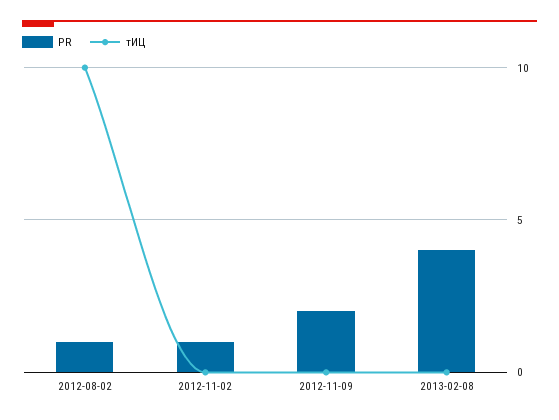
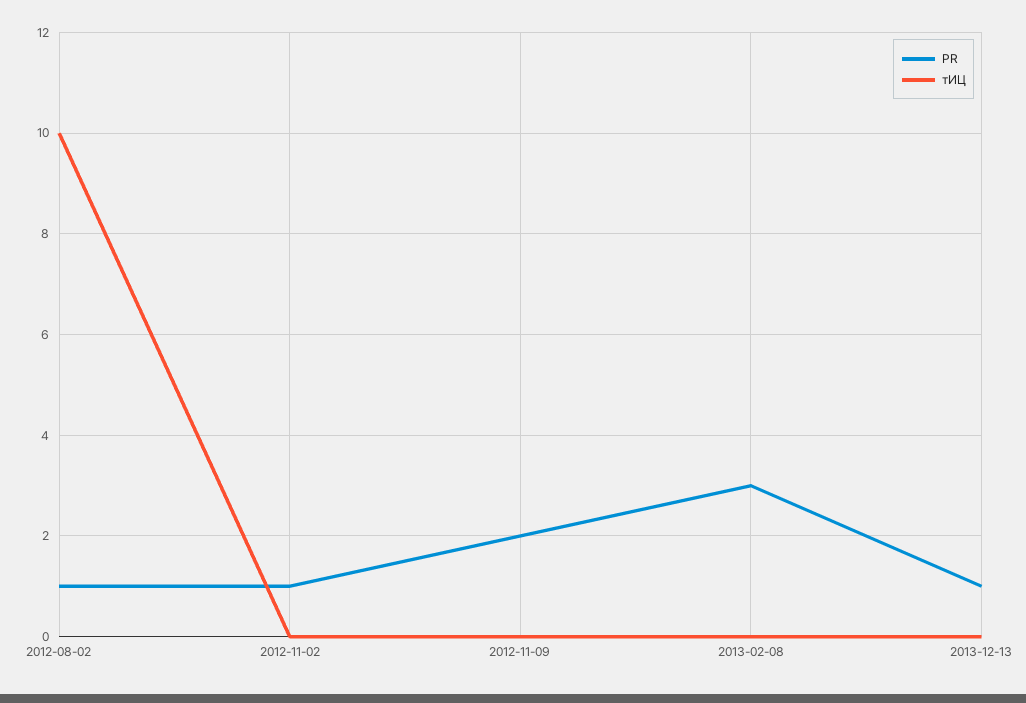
PR, 2013-02-08: 4 -> 3
PR, 2013-12-13: none -> 1
тИЦ, 2013-12-13: none -> 0

